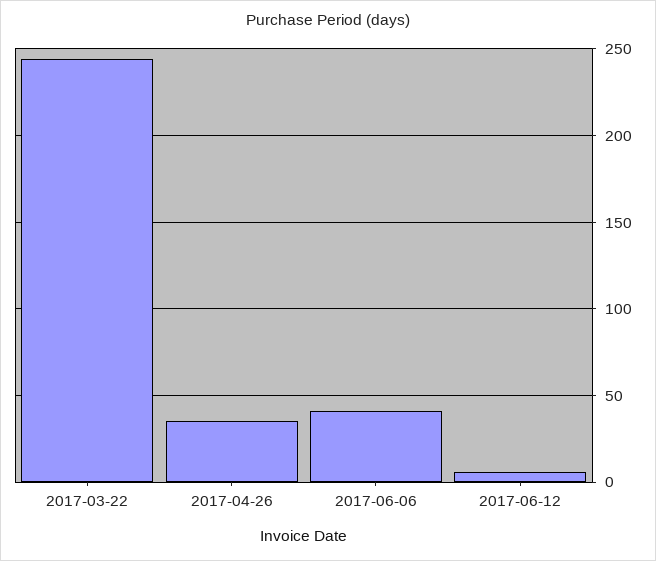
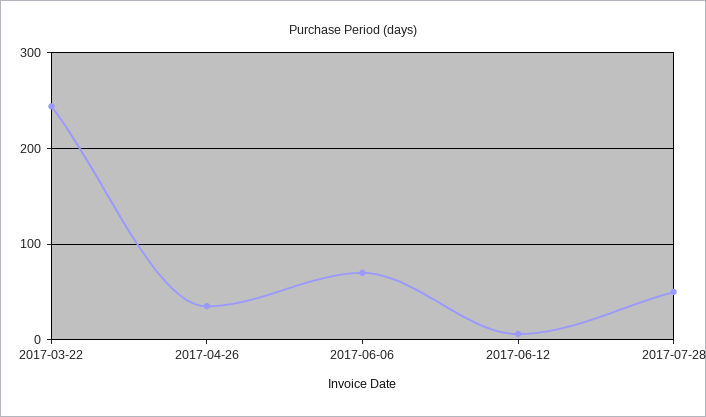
2017-06-06: 40 -> 70
2017-07-28: none -> 50

